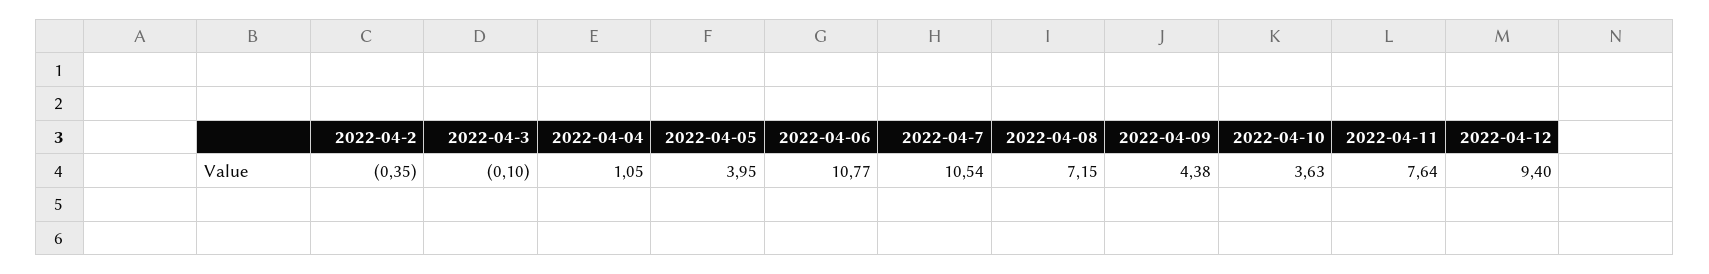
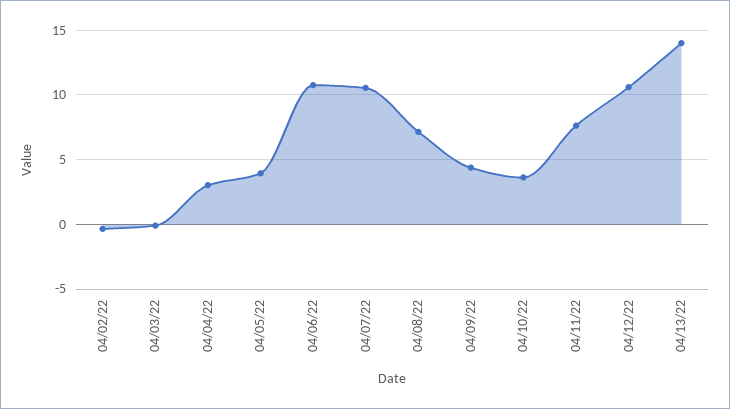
2022-04-04: 1.05 -> 3
2022-04-12: 9.4 -> 10.5
04/13/22: none -> 14

